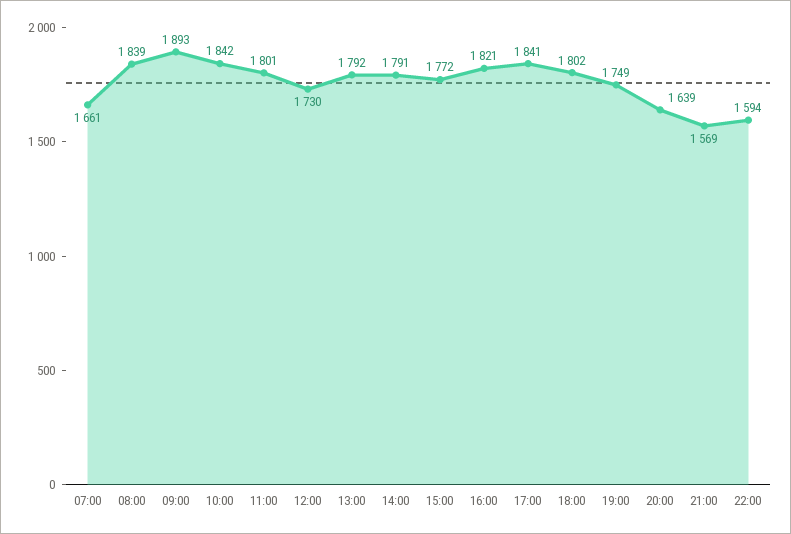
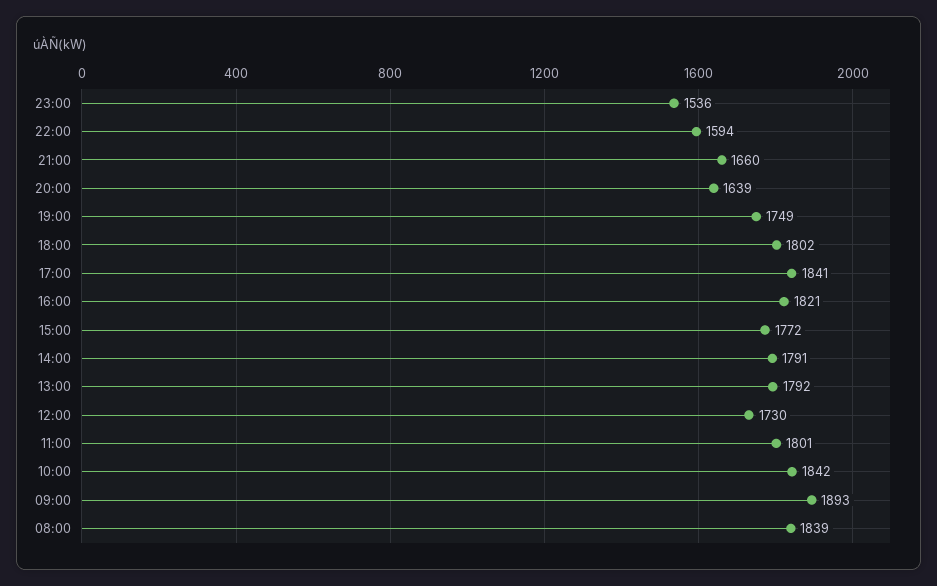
07:00: 1661 -> none
21:00: 1569 -> 1660
23:00: none -> 1536

